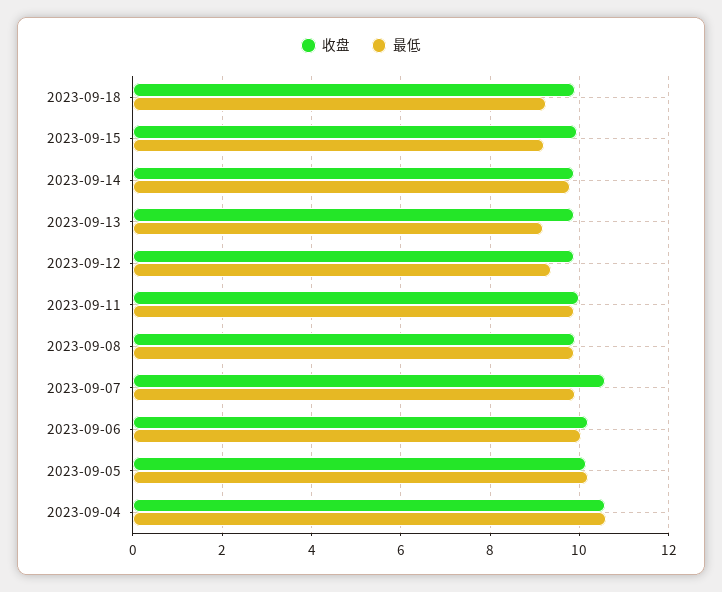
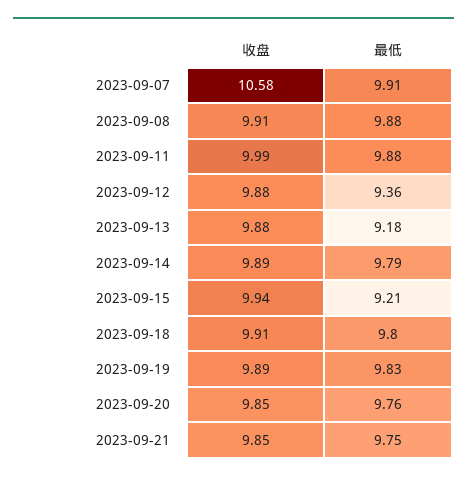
最低, 2023-09-18: 9.2 -> 9.8
收盘, 2023-09-06: 10.2 -> none
最低, 2023-09-06: 10 -> none
收盘, 2023-09-05: 10.2 -> none
最低, 2023-09-05: 10.2 -> none
收盘, 2023-09-04: 10.6 -> none
最低, 2023-09-04: 10.6 -> none
收盘, 2023-09-19: none -> 9.89
最低, 2023-09-19: none -> 9.83
收盘, 2023-09-20: none -> 9.85
最低, 2023-09-20: none -> 9.76
收盘, 2023-09-21: none -> 9.85
最低, 2023-09-21: none -> 9.75

